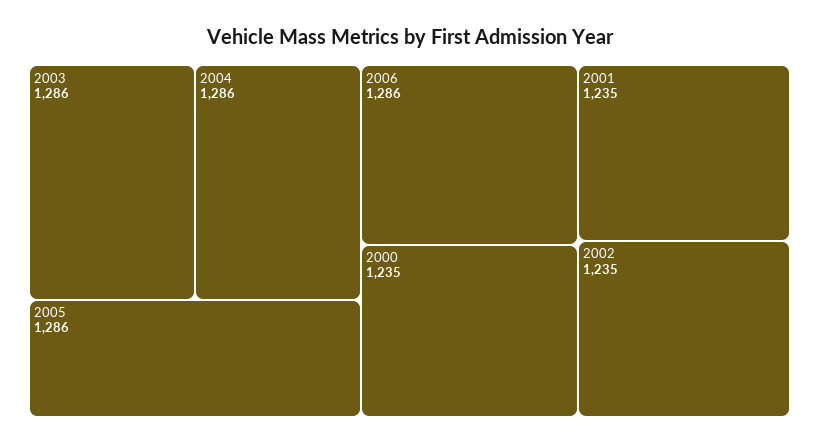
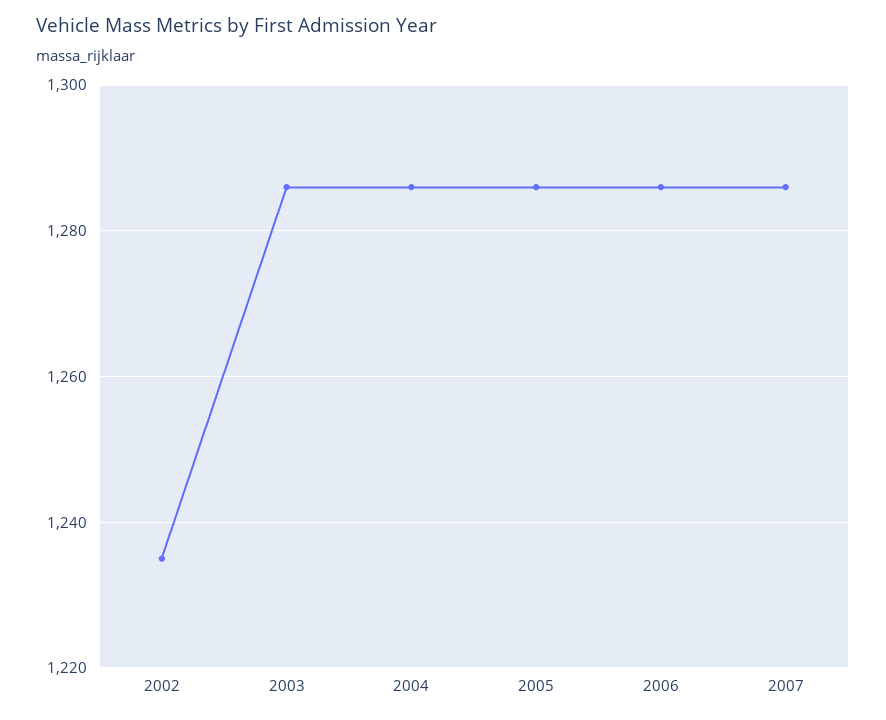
2000: 1235 -> none
2001: 1235 -> none
2007: none -> 1285

